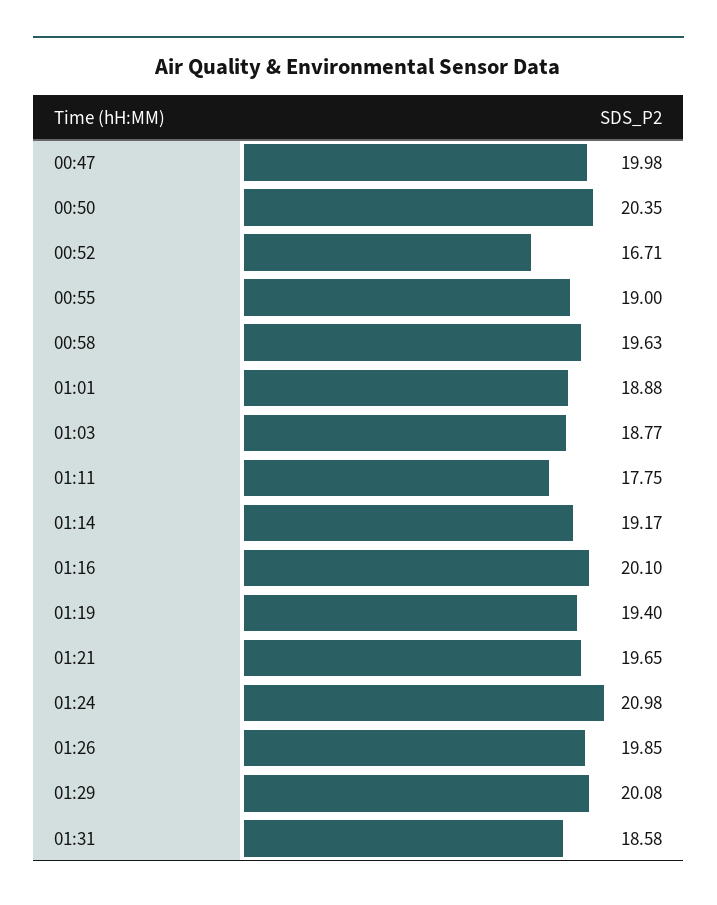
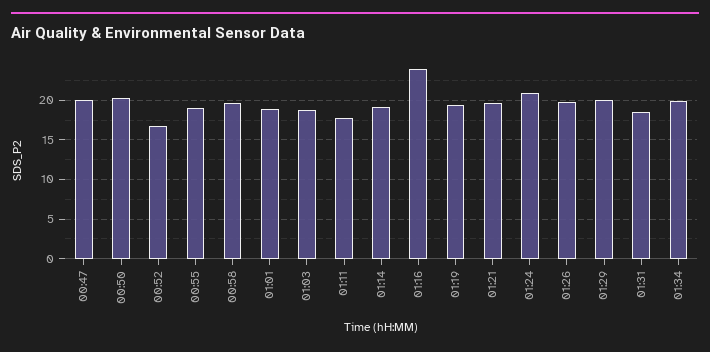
01:16: 20.1 -> 24
01:34: none -> 20

